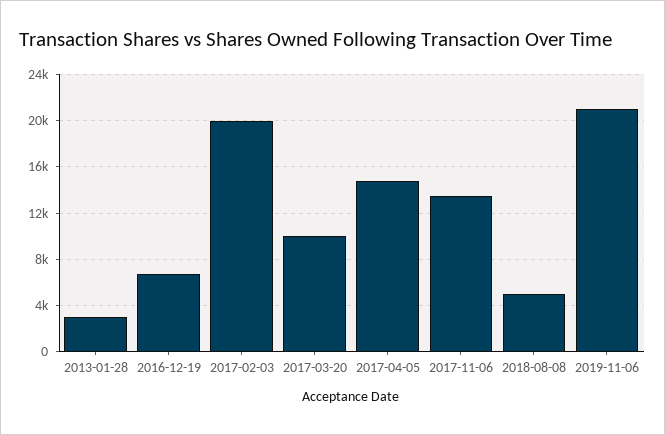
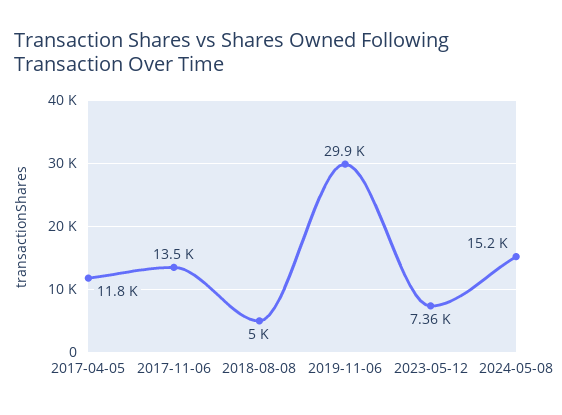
2013-01-28: 3000 -> none
2016-12-19: 7000 -> none
2017-02-03: 20000 -> none
2017-03-20: 10000 -> none
2017-04-05: 15000 -> 11800
2019-11-06: 21000 -> 29900
2023-05-12: none -> 7360
2024-05-08: none -> 15200

